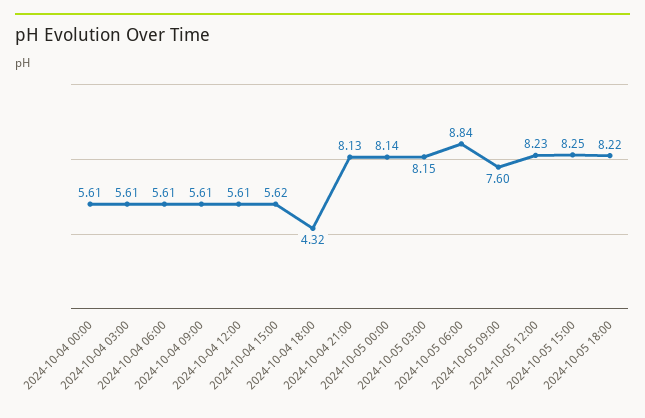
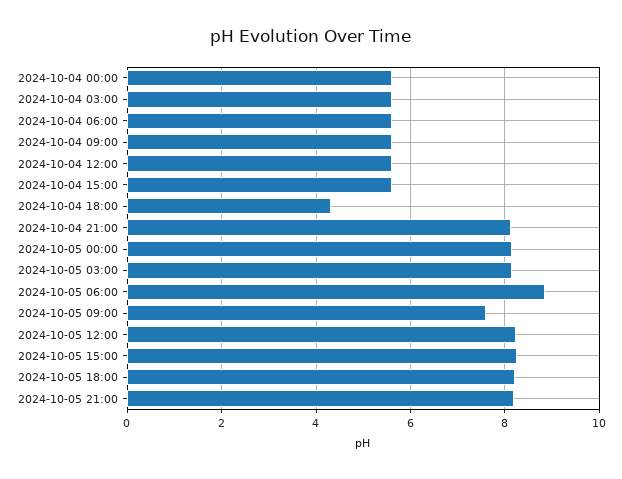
2024-10-05 21:00: none -> 8.2

